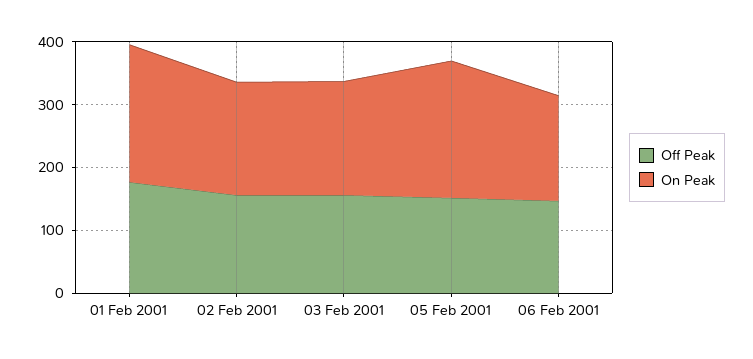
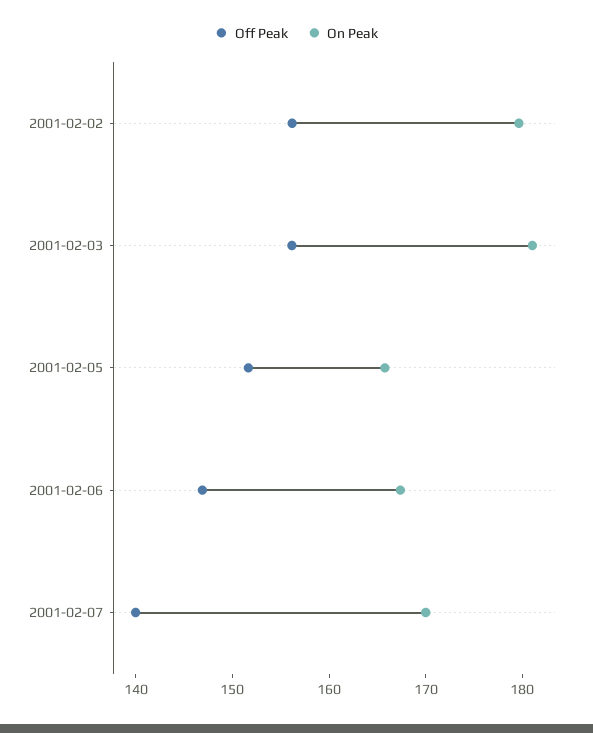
Off Peak, 01 Feb 2001: 180 -> none
On Peak, 01 Feb 2001: 220 -> none
On Peak, 05 Feb 2001: 220 -> 166
Off Peak, 2001-02-07: none -> 140
On Peak, 2001-02-07: none -> 170

